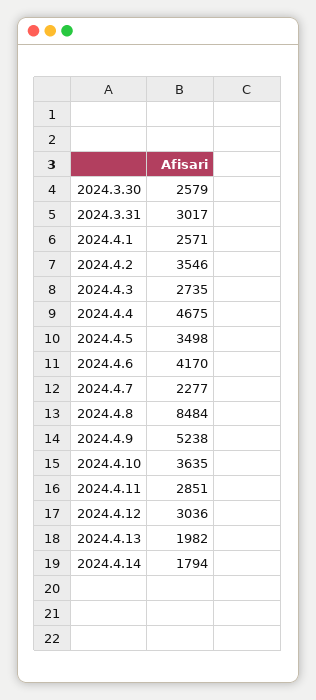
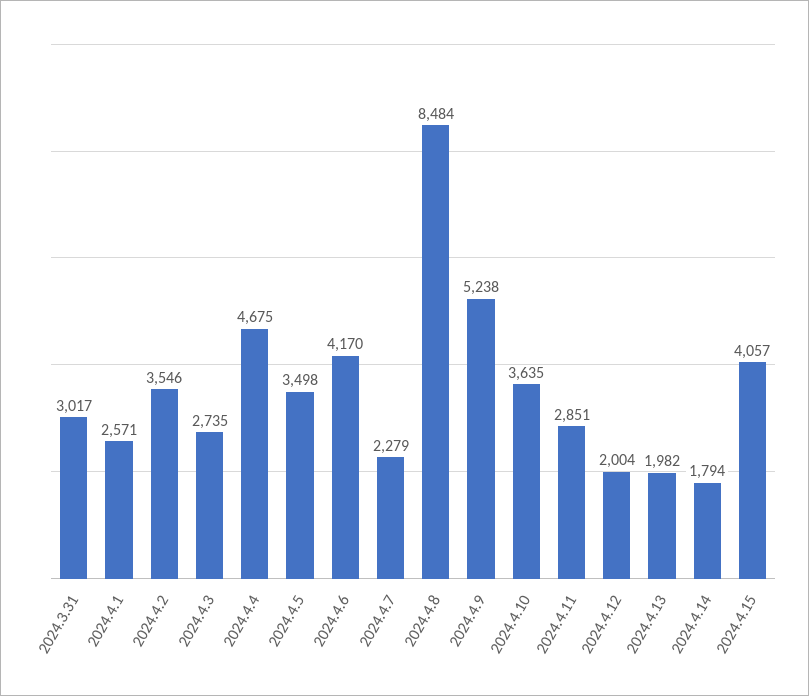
2024.3.30: 2579 -> none
2024.4.7: 2277 -> 2279
2024.4.12: 3036 -> 2004
2024.4.15: none -> 4057

